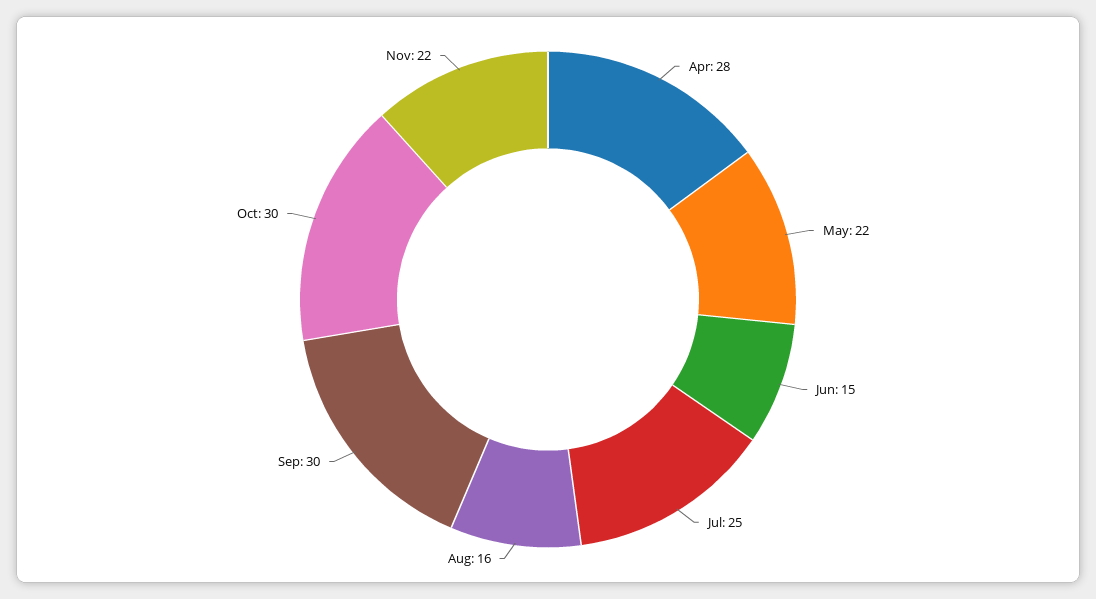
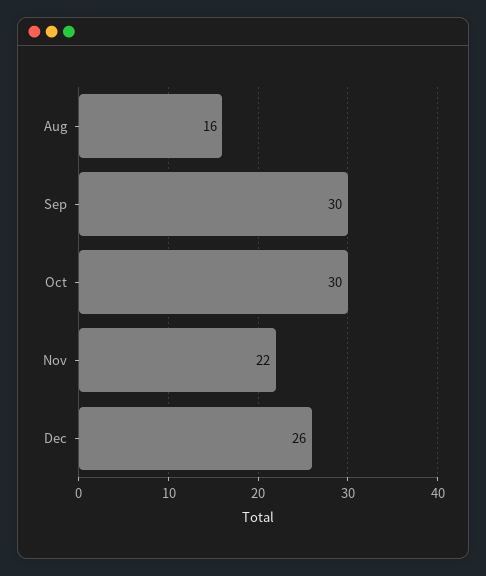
Apr: 28 -> none
May: 22 -> none
Jun: 15 -> none
Jul: 25 -> none
Dec: none -> 26

